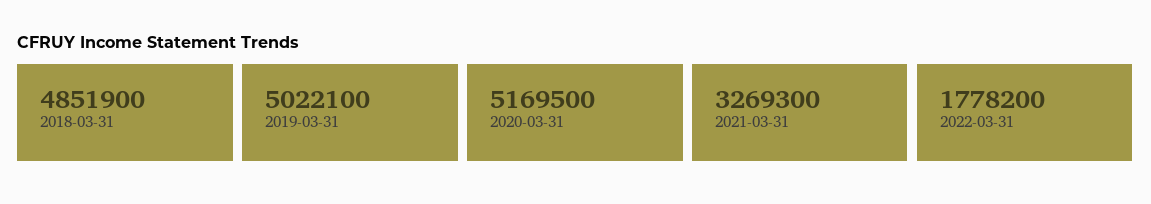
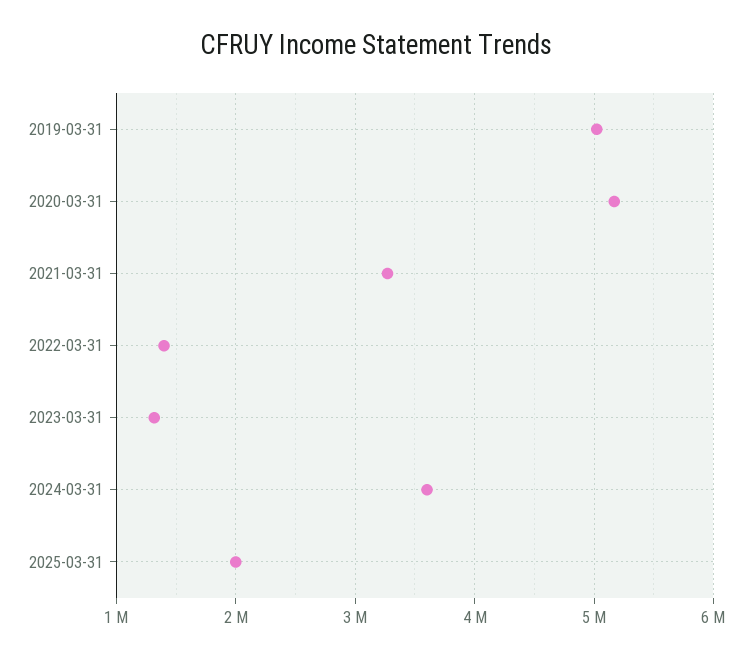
2018-03-31: 4851900 -> none
2022-03-31: 1778200 -> 1400000
2023-03-31: none -> 1300000
2024-03-31: none -> 3600000
2025-03-31: none -> 2000000

